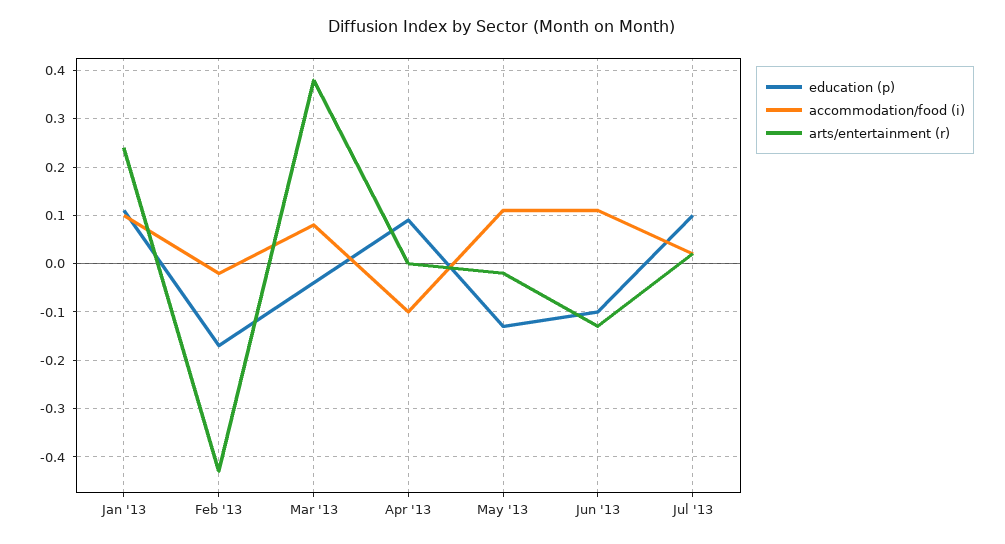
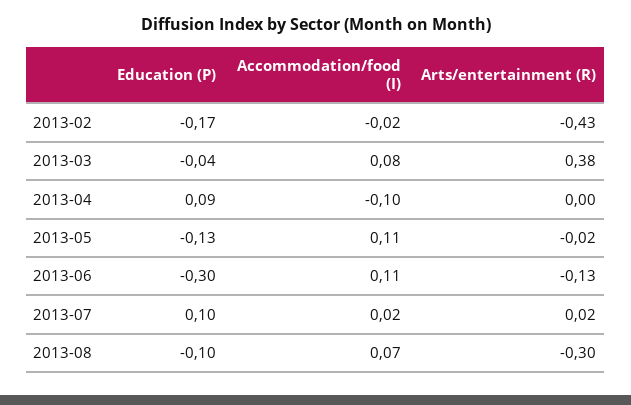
education (p), Jan '13: 0.1 -> none
accommodation/food (i), Jan '13: 0.1 -> none
arts/entertainment (r), Jan '13: 0.25 -> none
education (p), Jun '13: -0.1 -> -0.3
education (p), 2013-08: none -> -0.1
accommodation/food (i), 2013-08: none -> 0.07
arts/entertainment (r), 2013-08: none -> -0.3

